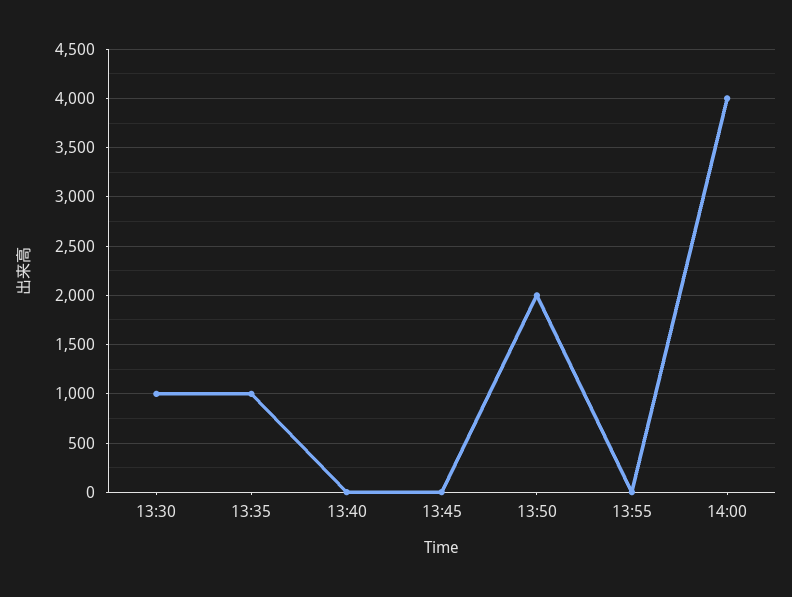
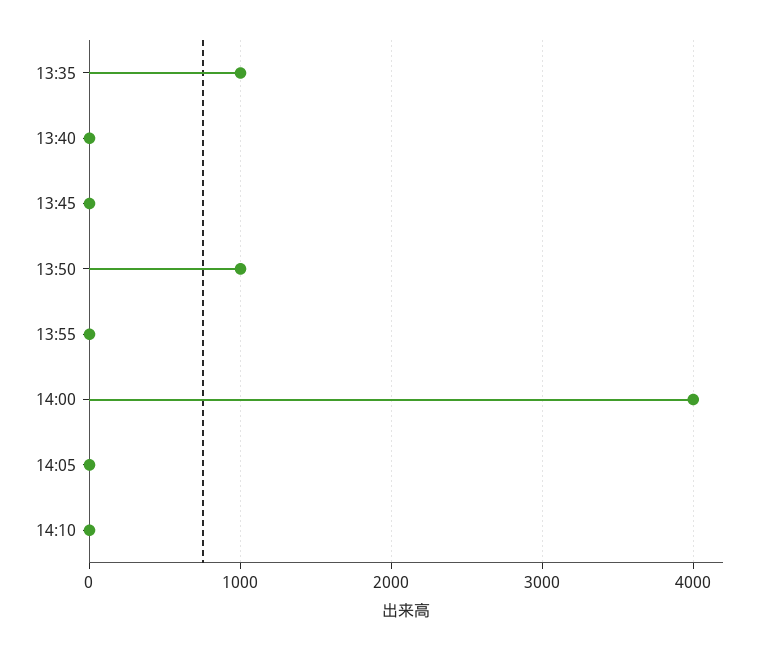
13:30: 1000 -> none
13:50: 2000 -> 1000
14:05: none -> 0
14:10: none -> 0

